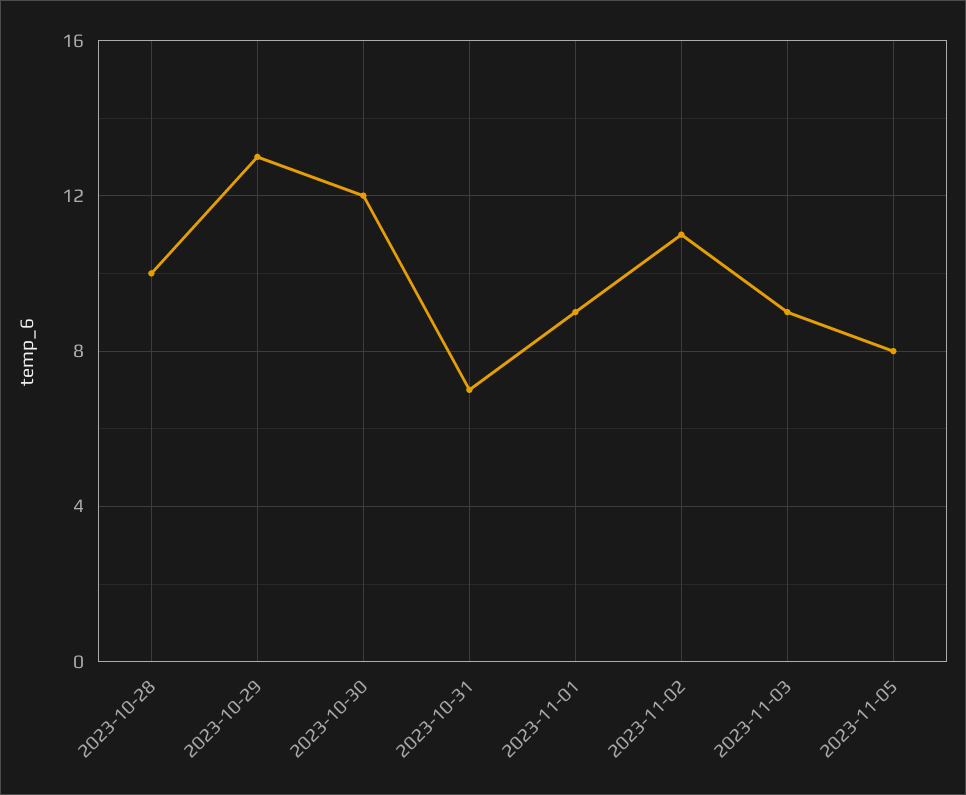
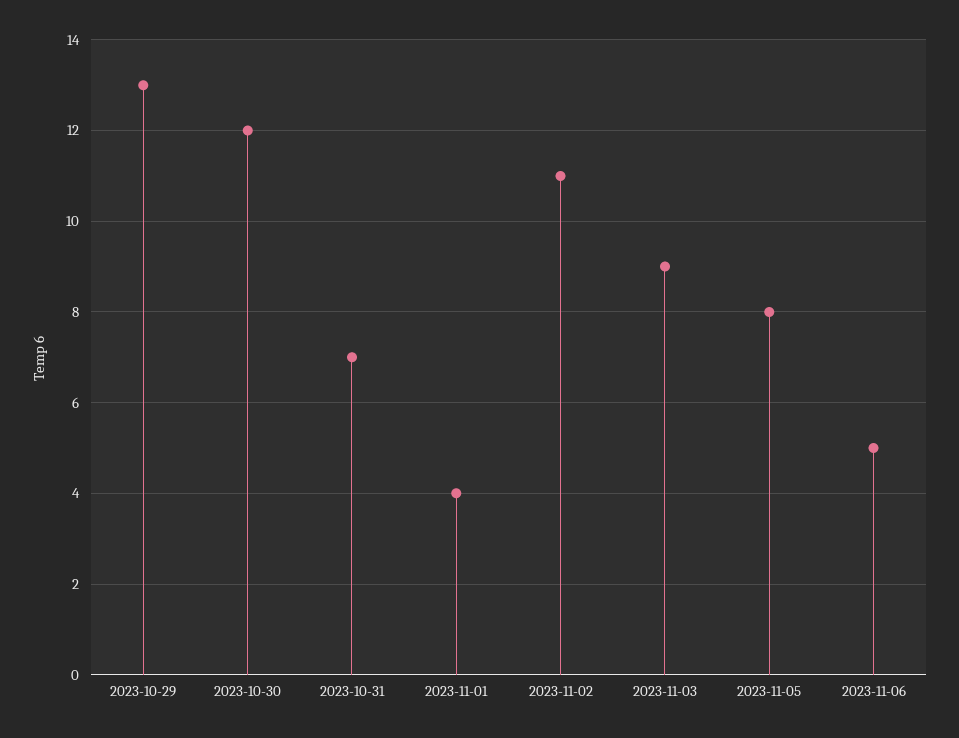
2023-10-28: 10 -> none
2023-11-01: 9 -> 4
2023-11-06: none -> 5

